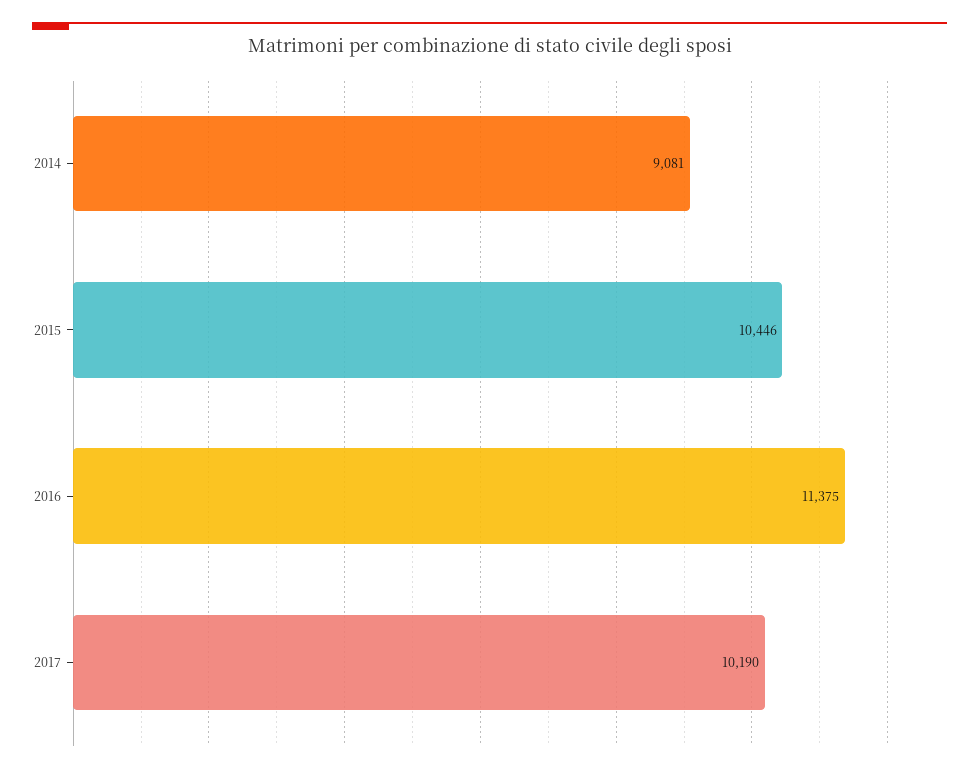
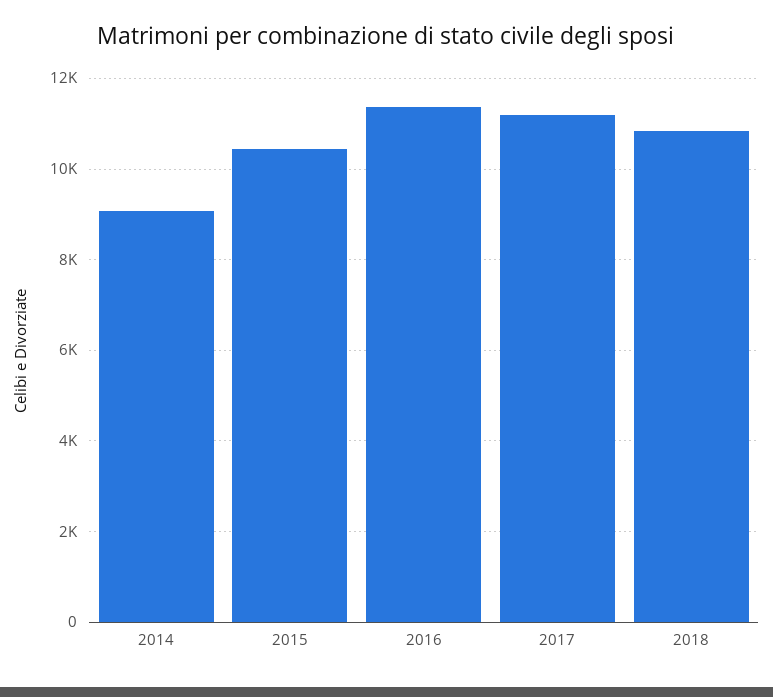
2017: 10190 -> 11200
2018: none -> 10800

